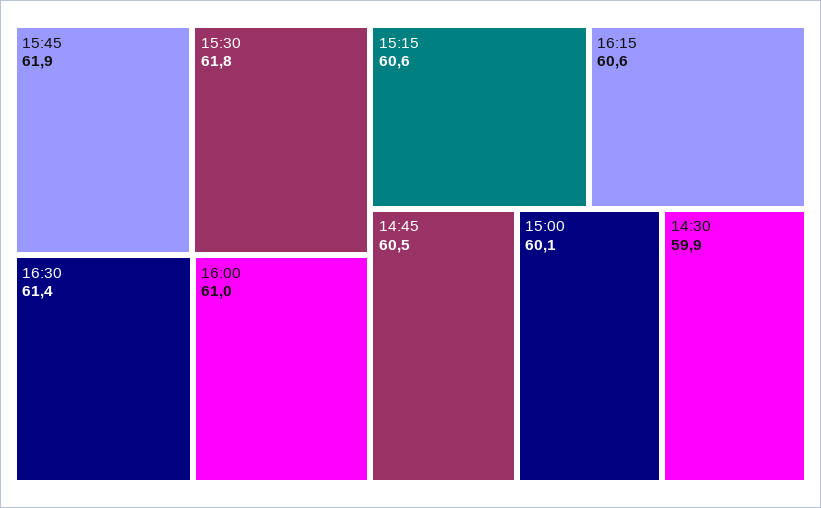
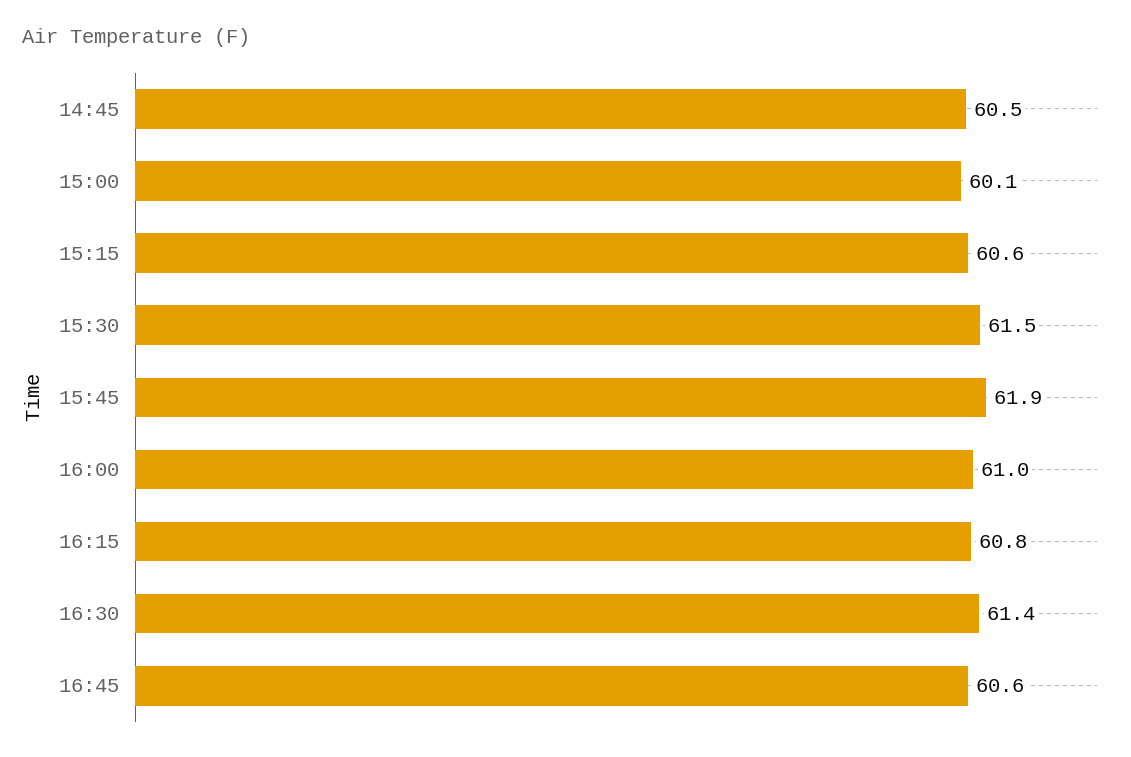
15:30: 61.8 -> 61.5
16:15: 60.6 -> 60.8
14:30: 59.9 -> none
16:45: none -> 60.6

